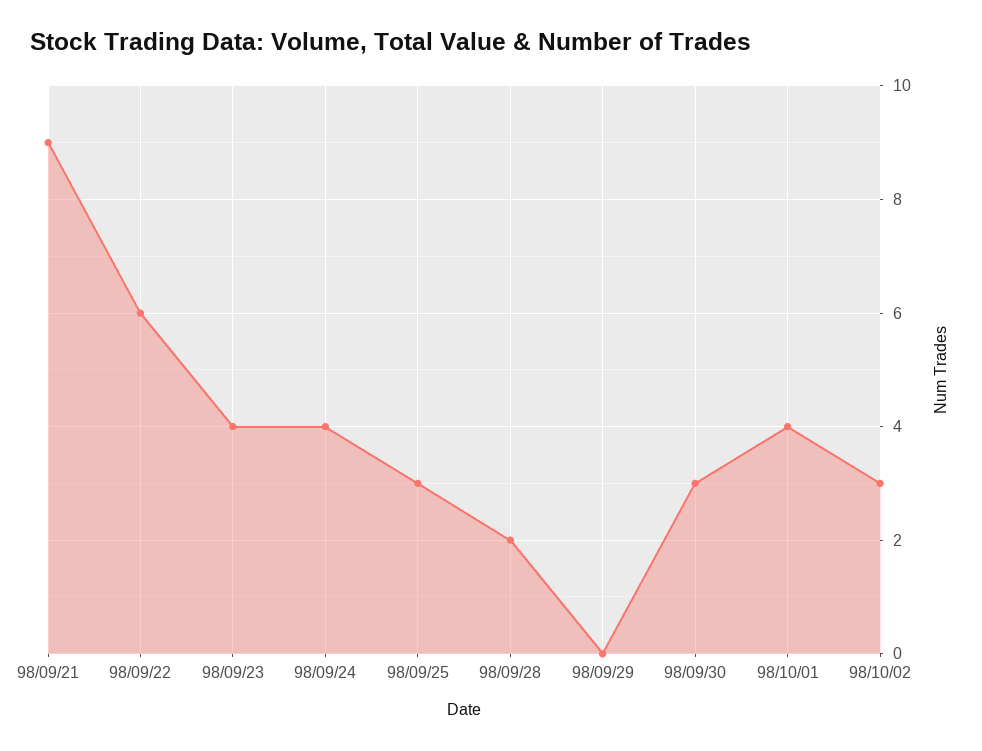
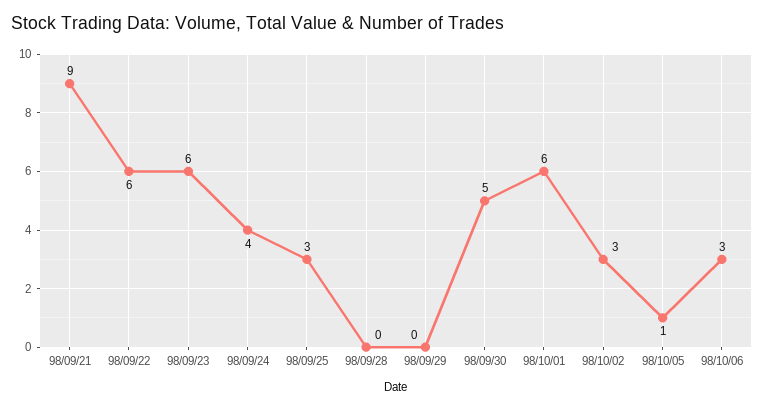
98/09/23: 4 -> 6
98/09/28: 2 -> 0
98/09/30: 3 -> 5
98/10/01: 4 -> 6
98/10/05: none -> 1
98/10/06: none -> 3

